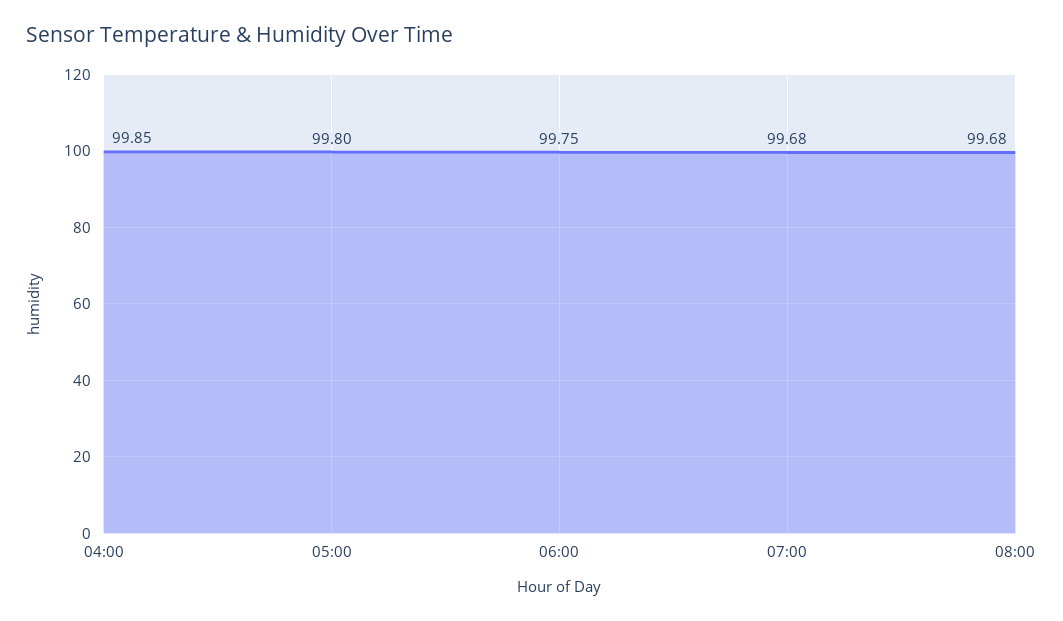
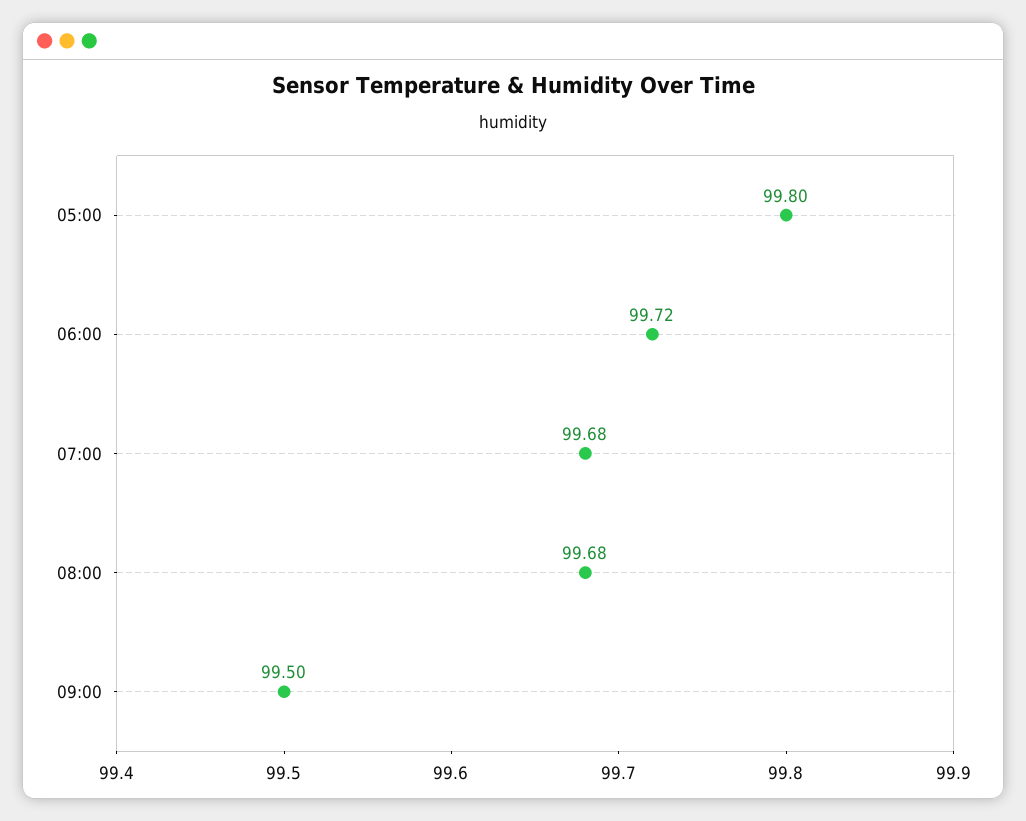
04:00: 99.85 -> none
06:00: 99.75 -> 99.72
09:00: none -> 99.5

